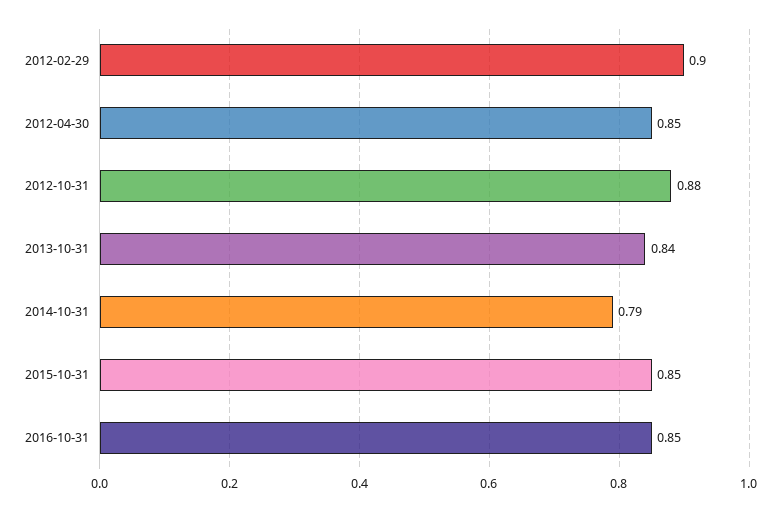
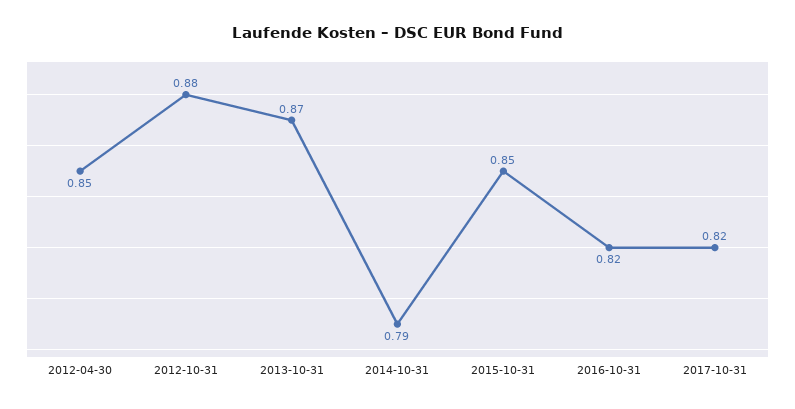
2012-02-29: 0.9 -> none
2013-10-31: 0.84 -> 0.87
2016-10-31: 0.85 -> 0.82
2017-10-31: none -> 0.82

